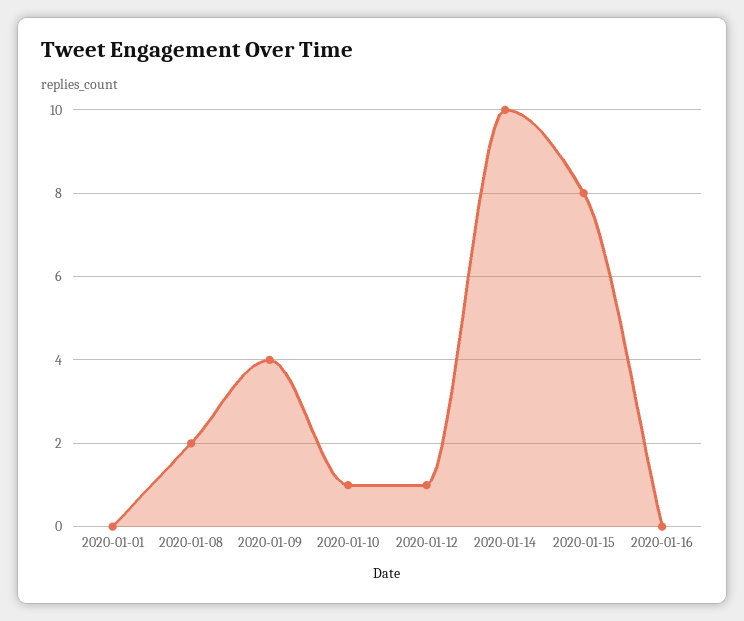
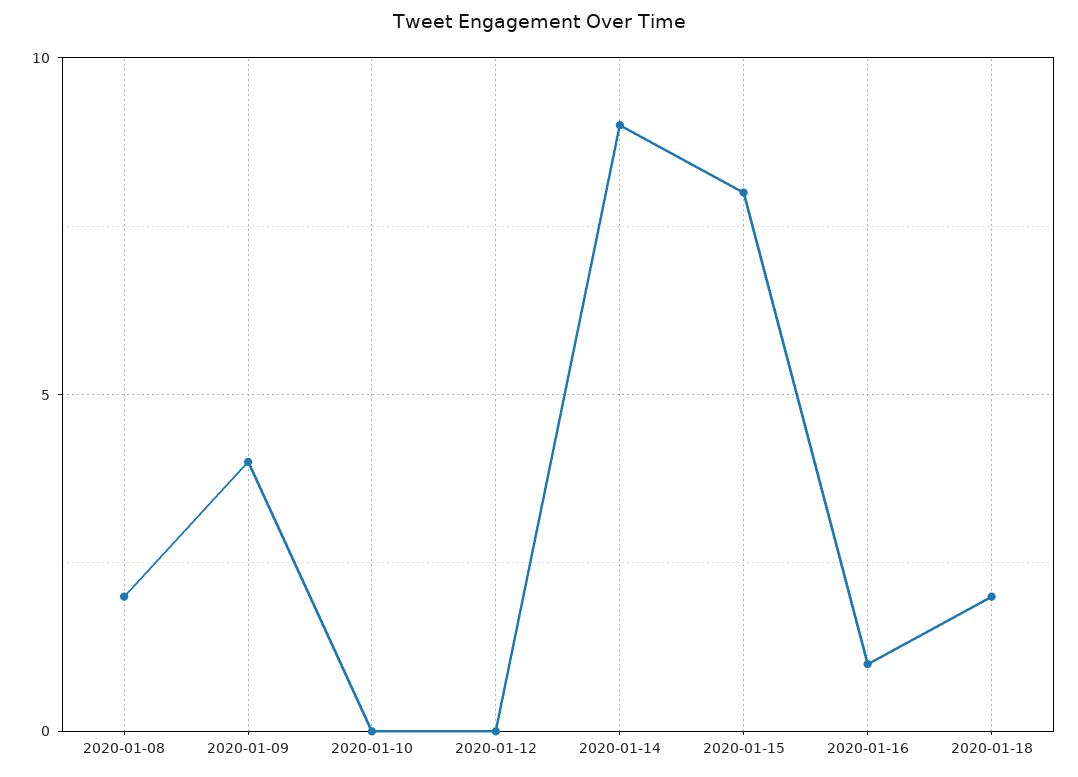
2020-01-01: 0 -> none
2020-01-10: 1 -> 0
2020-01-12: 1 -> 0
2020-01-14: 10 -> 9
2020-01-16: 0 -> 1
2020-01-18: none -> 2

